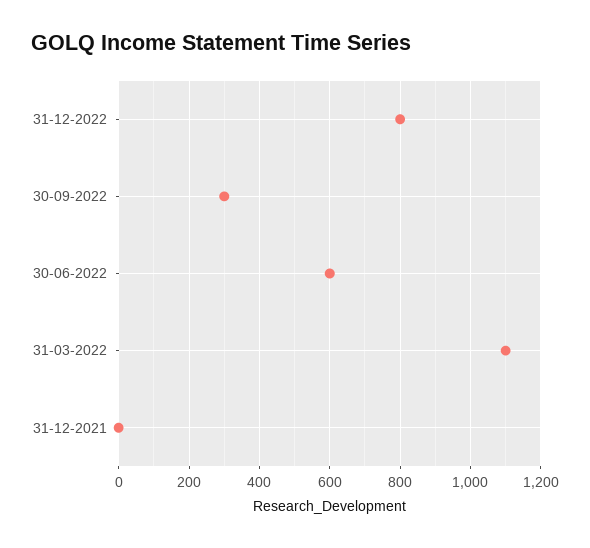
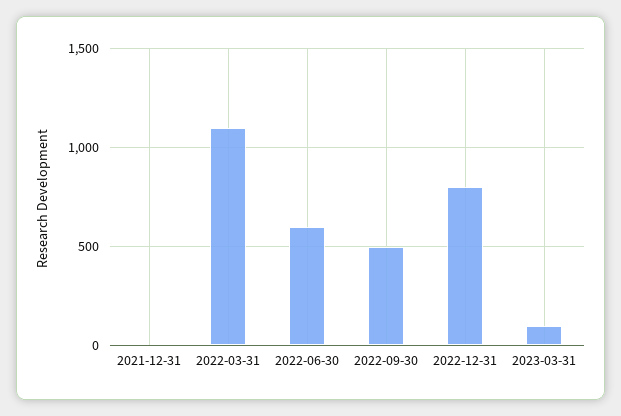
30-09-2022: 300 -> 500
2023-03-31: none -> 100

